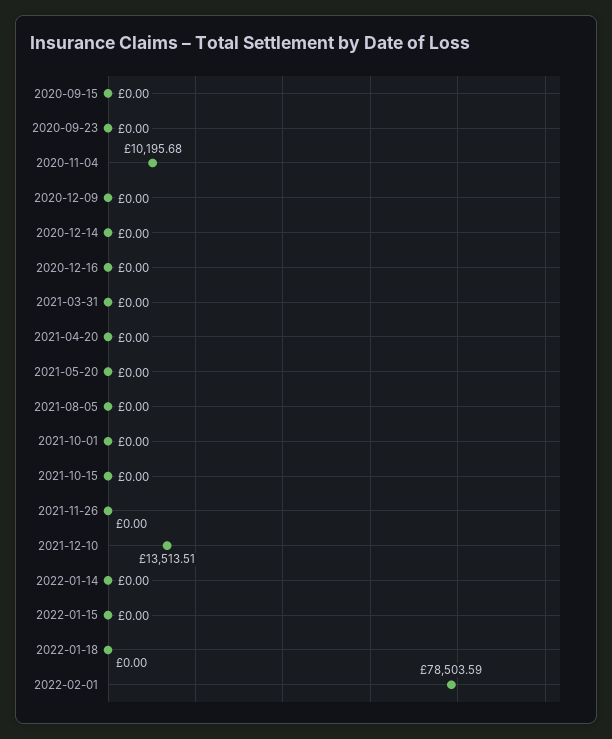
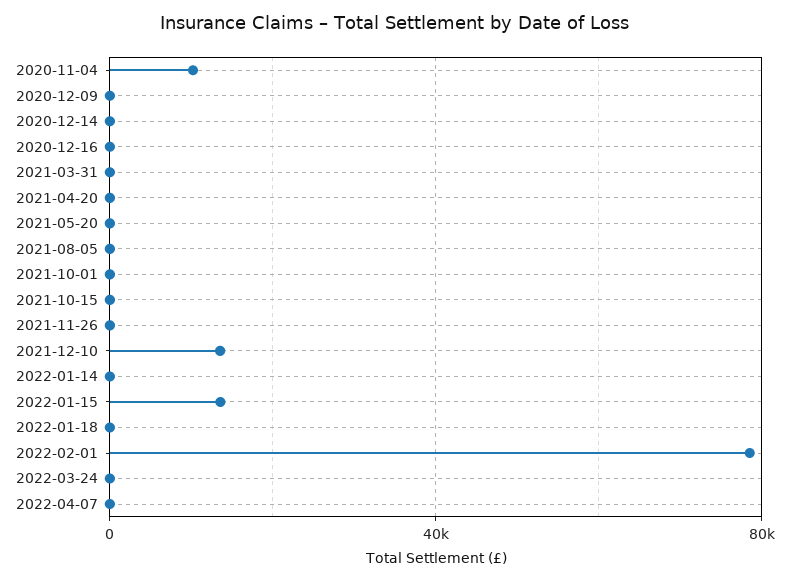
2020-09-15: 0 -> none
2020-09-23: 0 -> none
2022-01-15: 0 -> 15000
2022-03-24: none -> 0
2022-04-07: none -> 0

